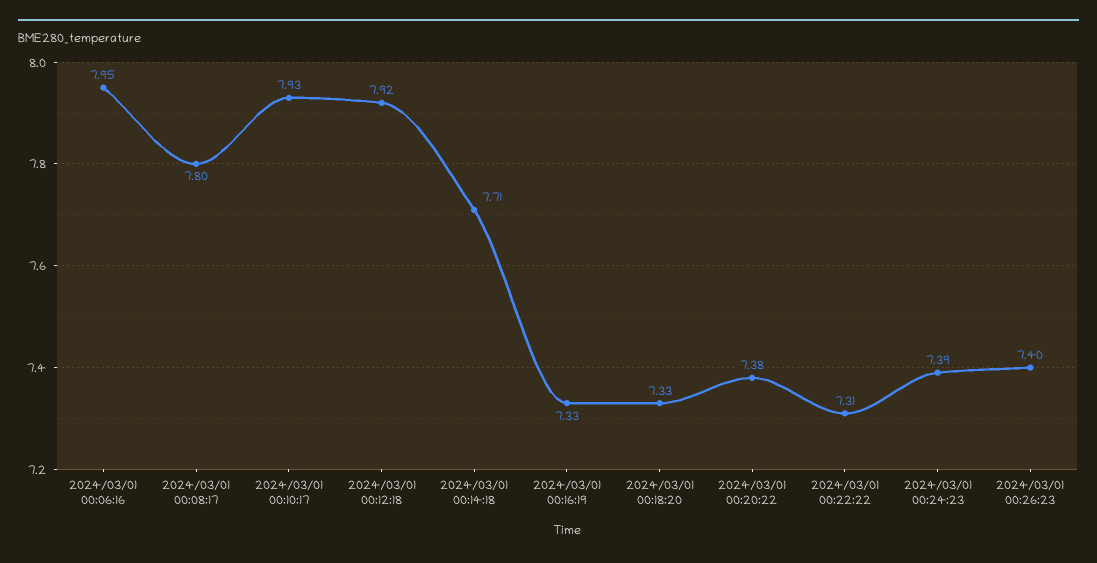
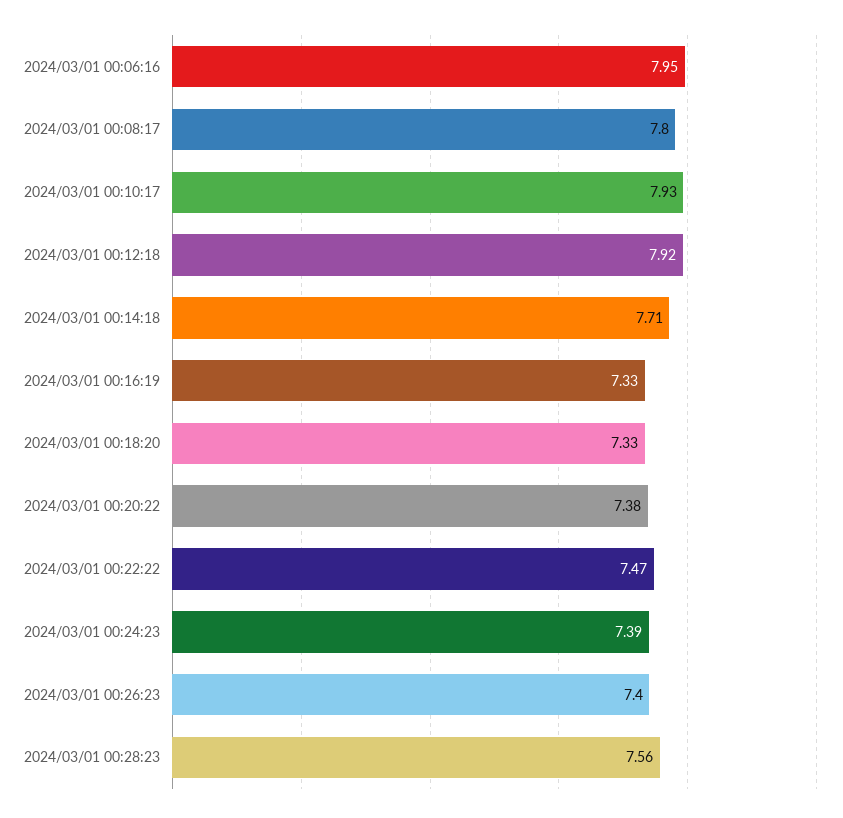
2024/03/01 00:22:22: 7.31 -> 7.47
2024/03/01 00:28:23: none -> 7.56

